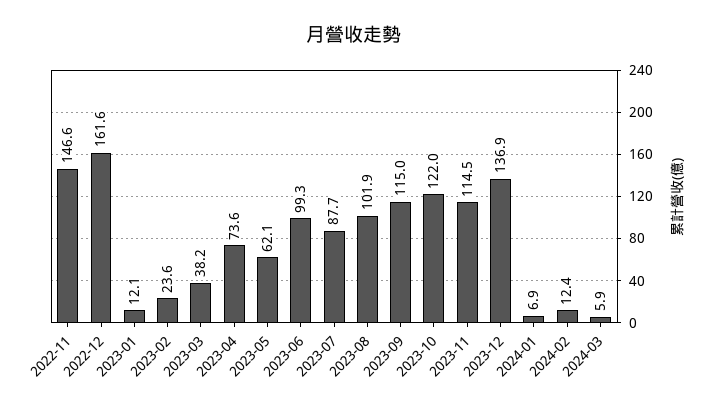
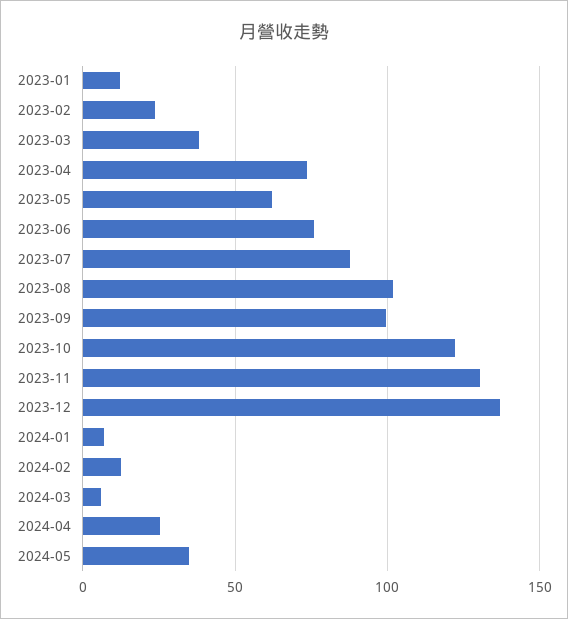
2022-11: 146.6 -> none
2022-12: 161.6 -> none
2023-06: 99.3 -> 75
2023-09: 115 -> 100
2023-11: 114.5 -> 130
2024-04: none -> 25
2024-05: none -> 35

